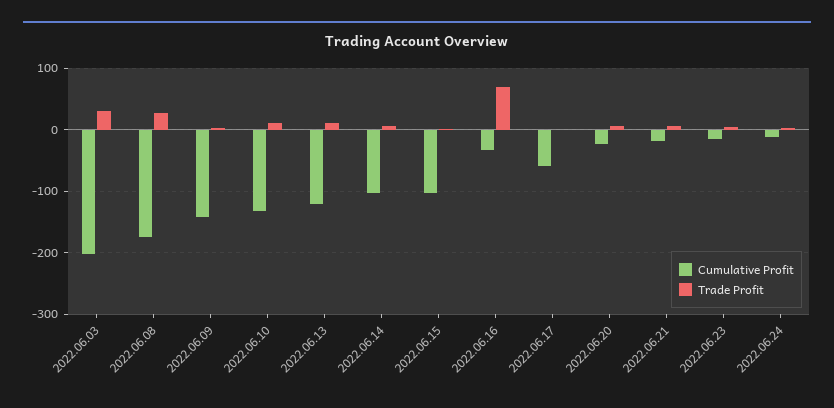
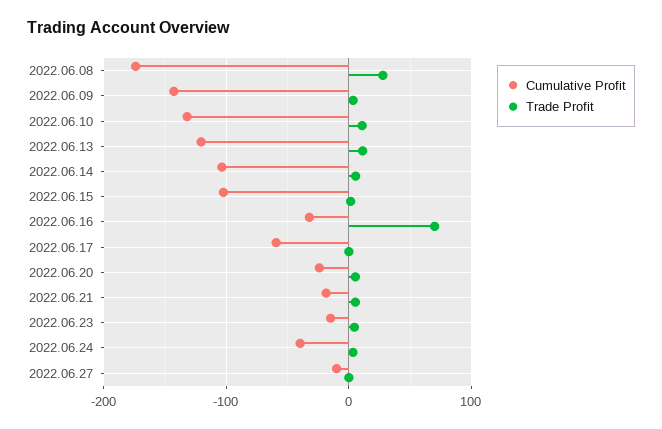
Cumulative Profit, 2022.06.03: -200 -> none
Trade Profit, 2022.06.03: 30 -> none
Cumulative Profit, 2022.06.24: -10 -> -40
Cumulative Profit, 2022.06.27: none -> -10
Trade Profit, 2022.06.27: none -> 0

